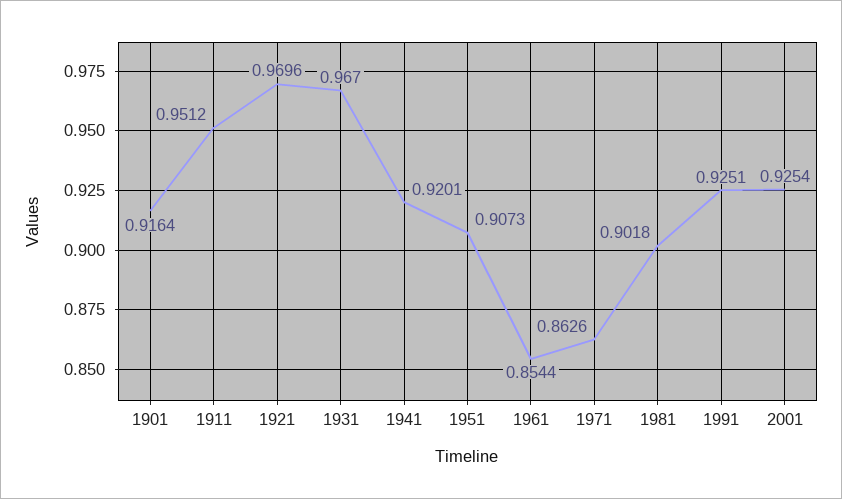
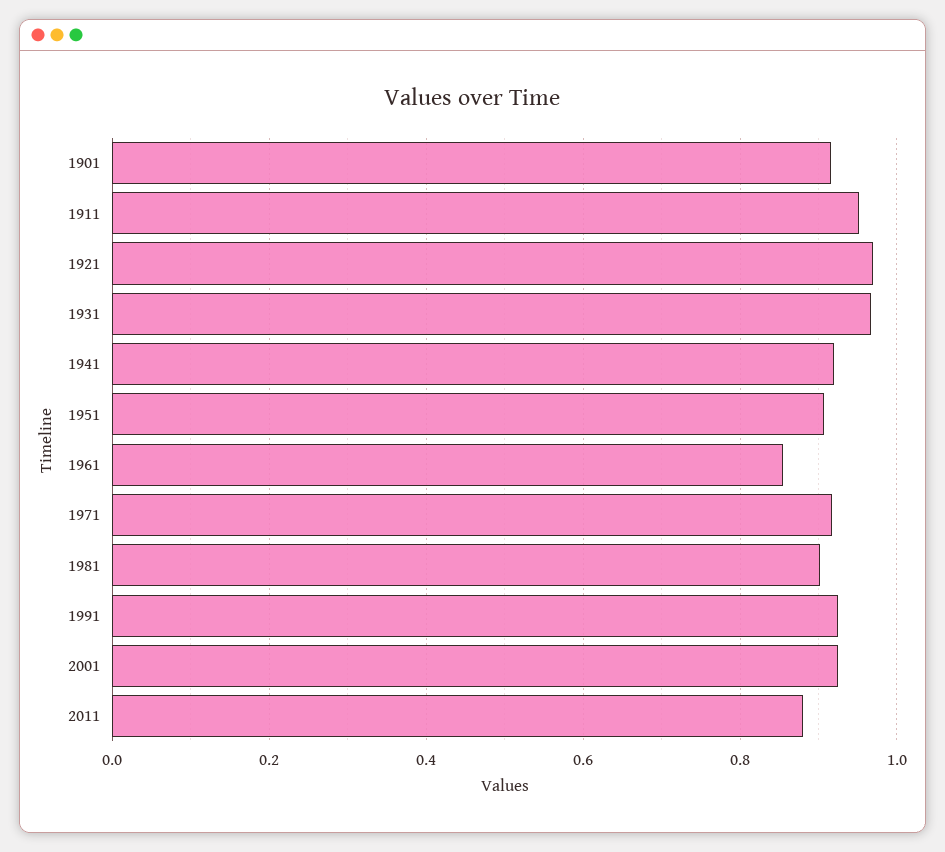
1971: 0.8626 -> 0.92
2011: none -> 0.88

